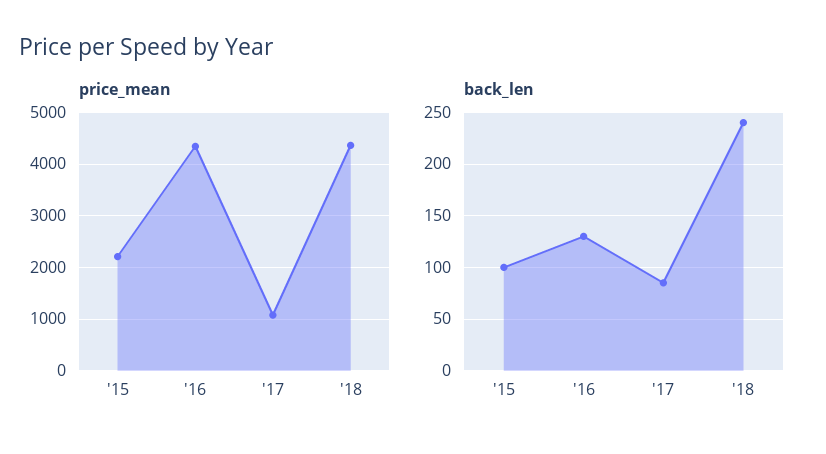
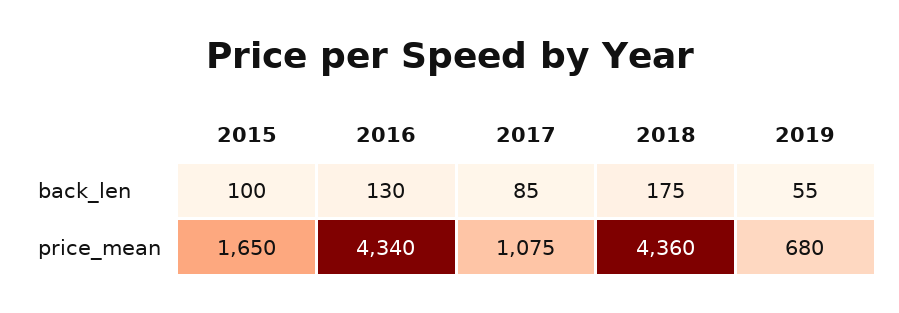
price_mean, '15: 2200 -> 1650
back_len, '18: 240 -> 175
back_len, 2019: none -> 55
price_mean, 2019: none -> 680

